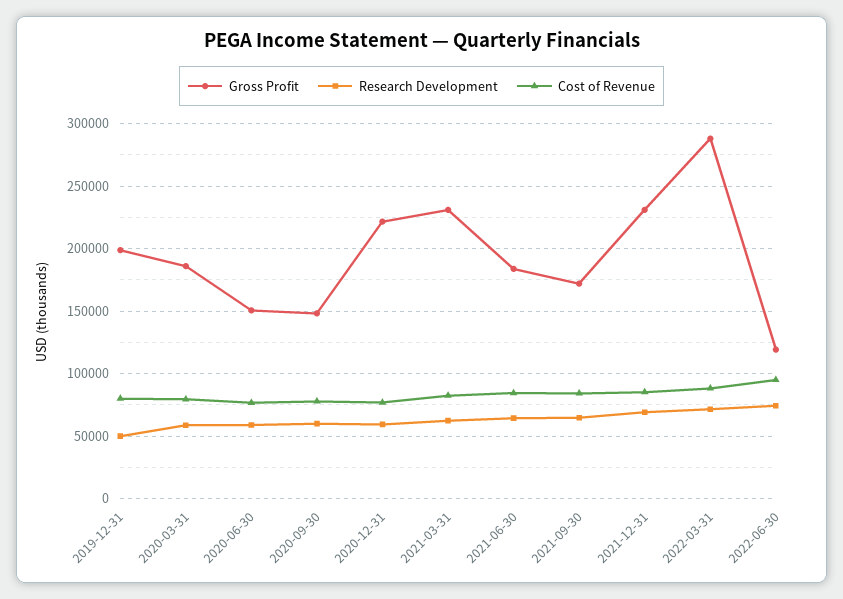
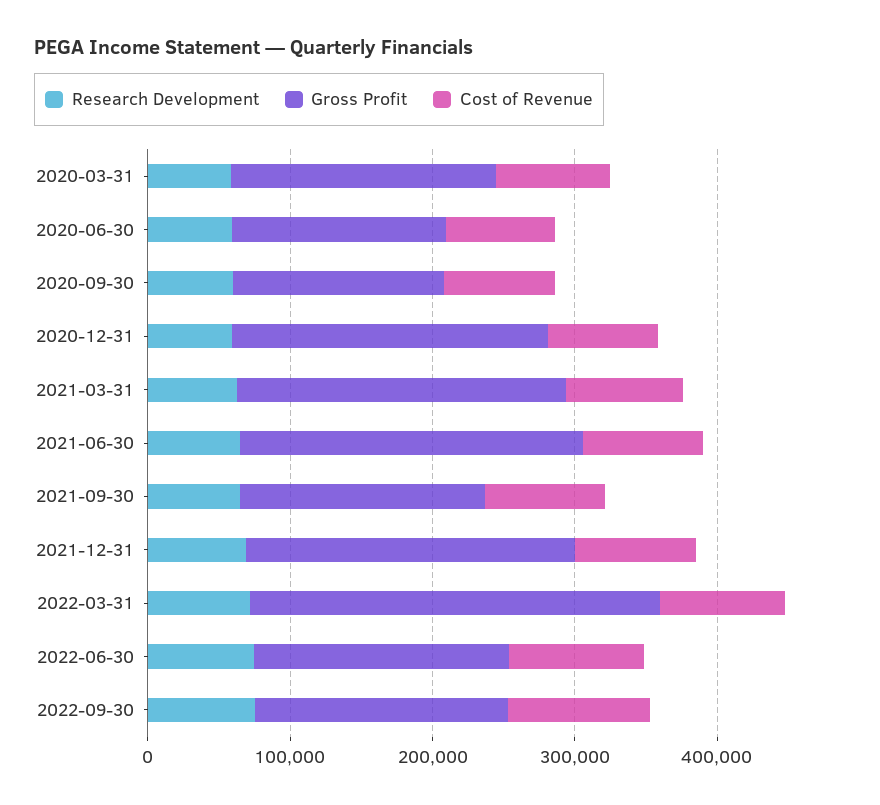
Gross Profit, 2019-12-31: 200000 -> none
Research Development, 2019-12-31: 50000 -> none
Cost of Revenue, 2019-12-31: 80000 -> none
Gross Profit, 2021-06-30: 185000 -> 240000
Gross Profit, 2022-06-30: 120000 -> 180000
Research Development, 2022-09-30: none -> 80000
Gross Profit, 2022-09-30: none -> 180000
Cost of Revenue, 2022-09-30: none -> 100000

